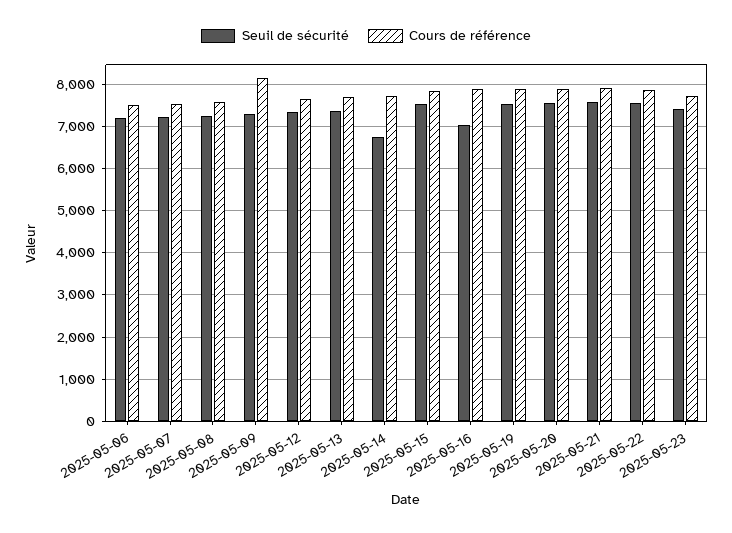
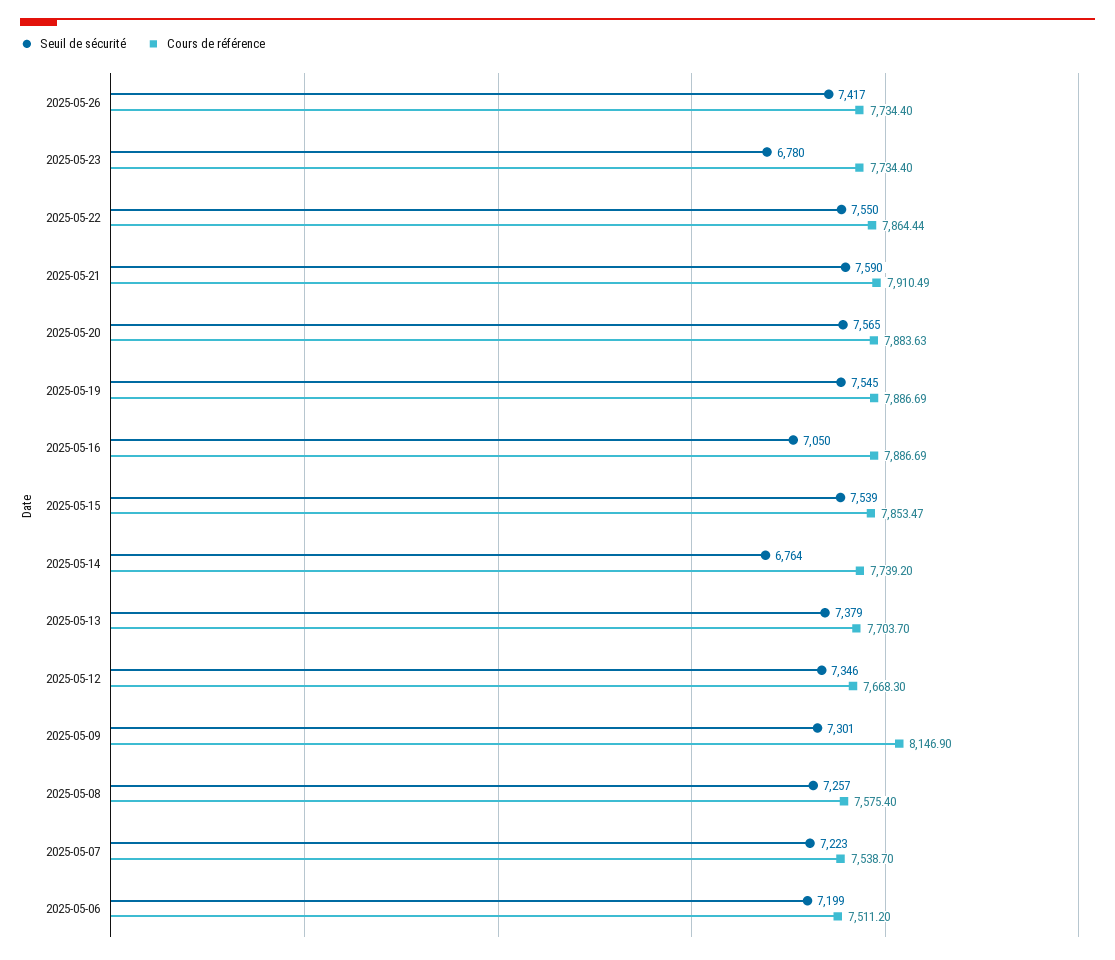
Seuil de sécurité, 2025-05-23: 7400 -> 6780
Seuil de sécurité, 2025-05-26: none -> 7417
Cours de référence, 2025-05-26: none -> 7734.4

